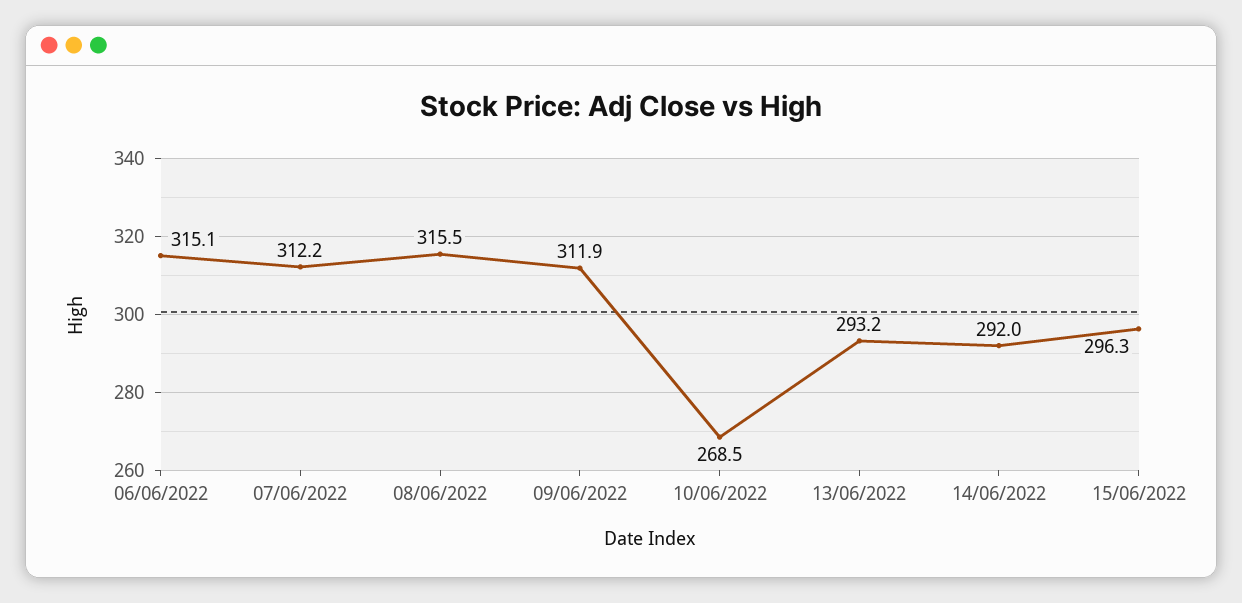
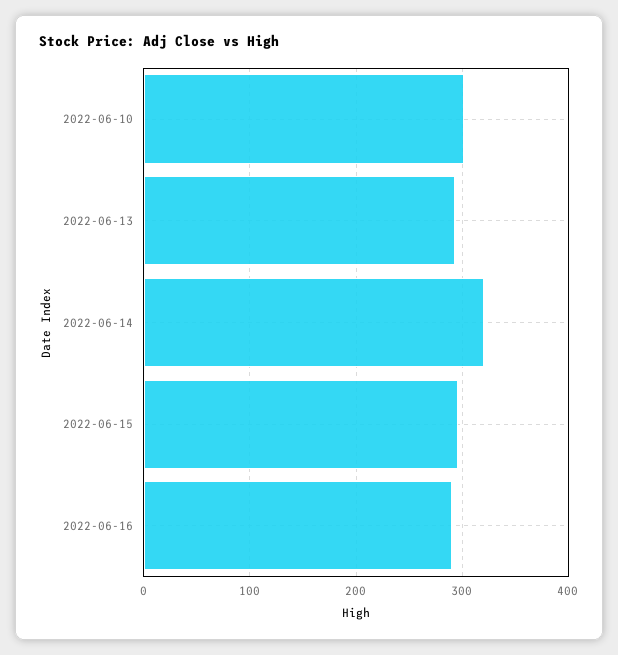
06/06/2022: 315.1 -> none
07/06/2022: 312.2 -> none
08/06/2022: 315.5 -> none
09/06/2022: 311.9 -> none
10/06/2022: 268.5 -> 300
14/06/2022: 292 -> 320
2022-06-16: none -> 290

